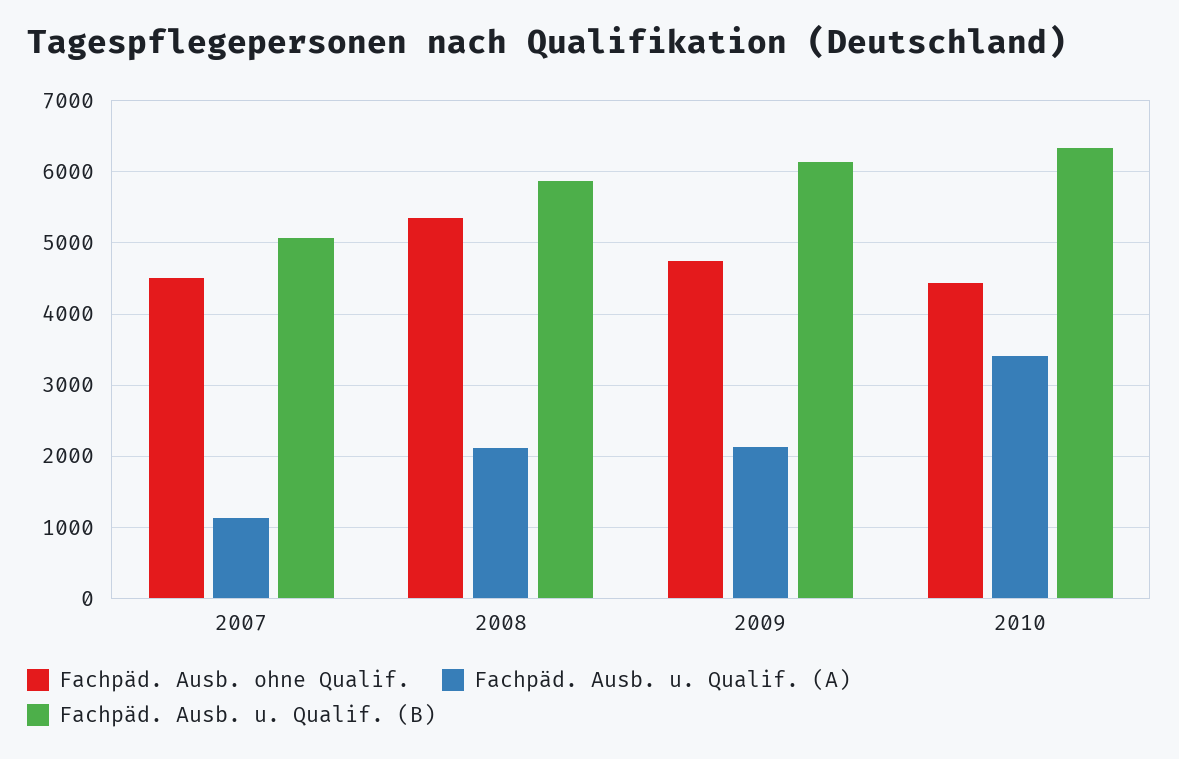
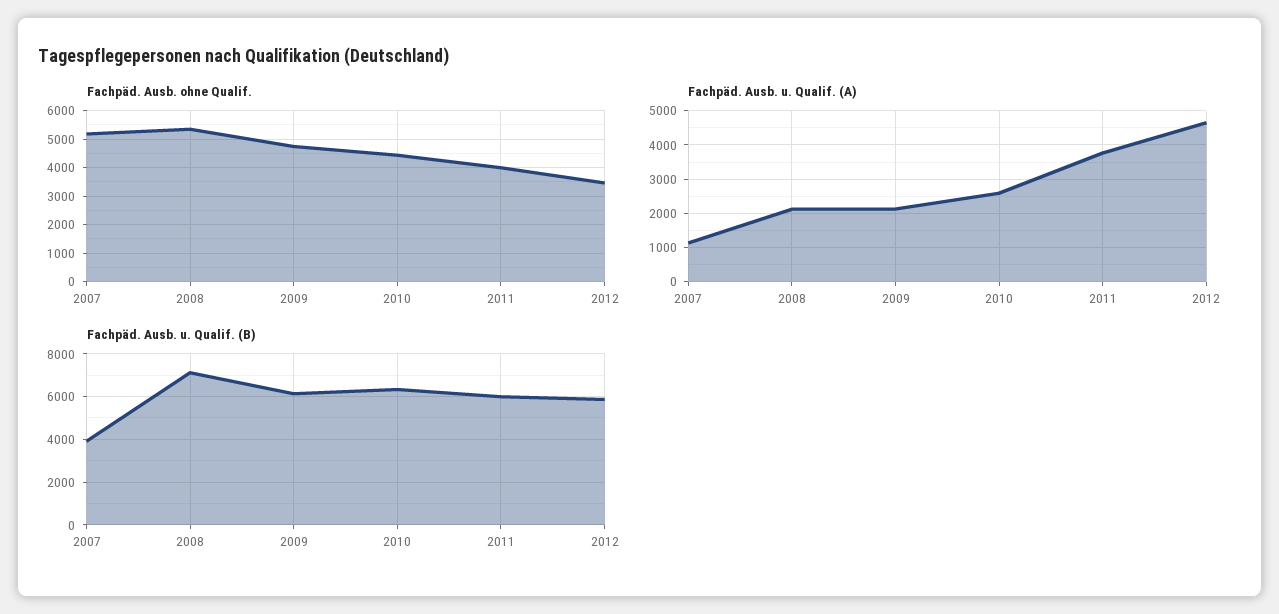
Fachpäd. Ausb. ohne Qualif., 2007: 4500 -> 5250
Fachpäd. Ausb. u. Qualif. (B), 2007: 5100 -> 4000
Fachpäd. Ausb. u. Qualif. (B), 2008: 5900 -> 7000
Fachpäd. Ausb. u. Qualif. (A), 2010: 3400 -> 2600
Fachpäd. Ausb. ohne Qualif., 2011: none -> 4000
Fachpäd. Ausb. ohne Qualif., 2012: none -> 3500
Fachpäd. Ausb. u. Qualif. (A), 2011: none -> 3800
Fachpäd. Ausb. u. Qualif. (A), 2012: none -> 4600
Fachpäd. Ausb. u. Qualif. (B), 2011: none -> 6000
Fachpäd. Ausb. u. Qualif. (B), 2012: none -> 6000

